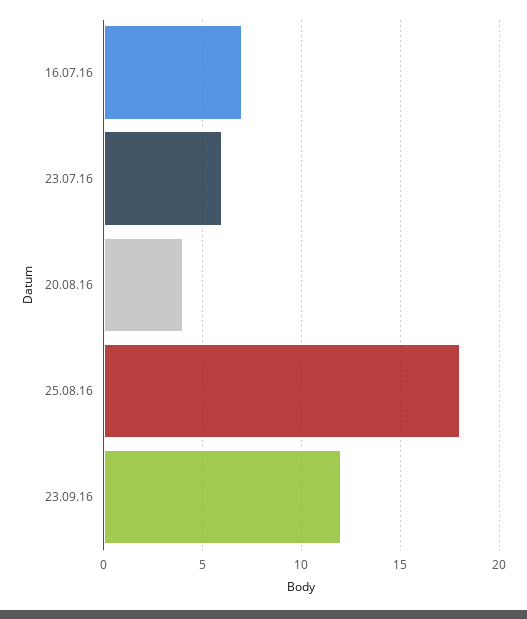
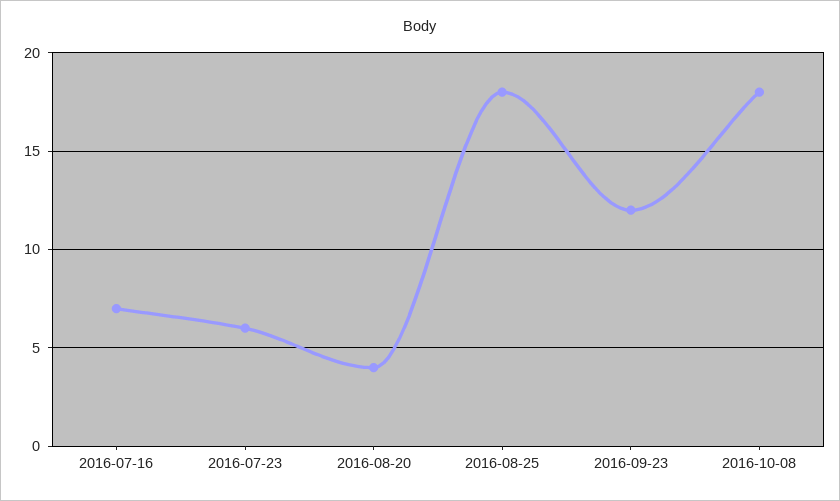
2016-10-08: none -> 18

